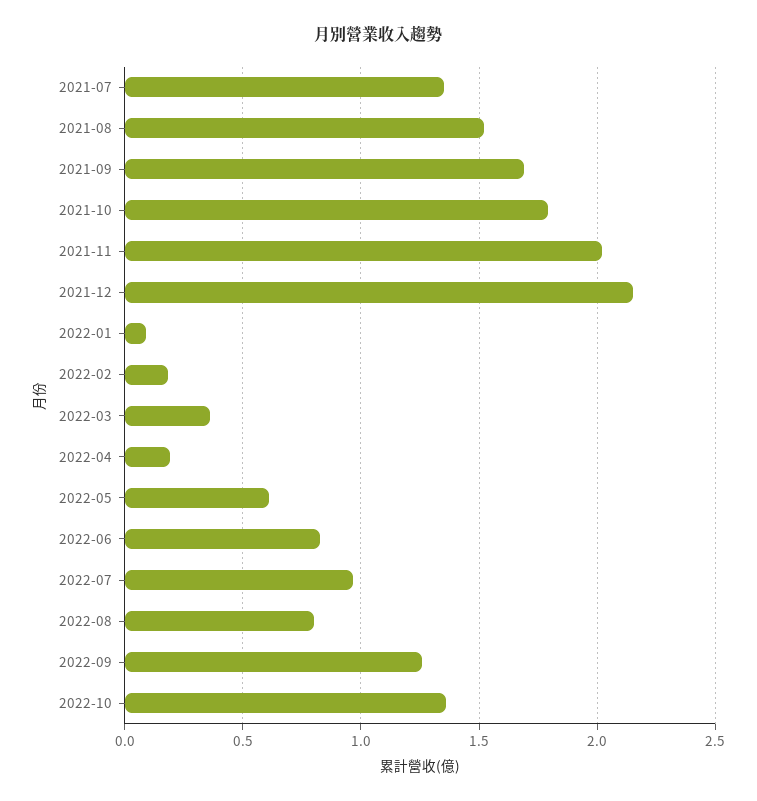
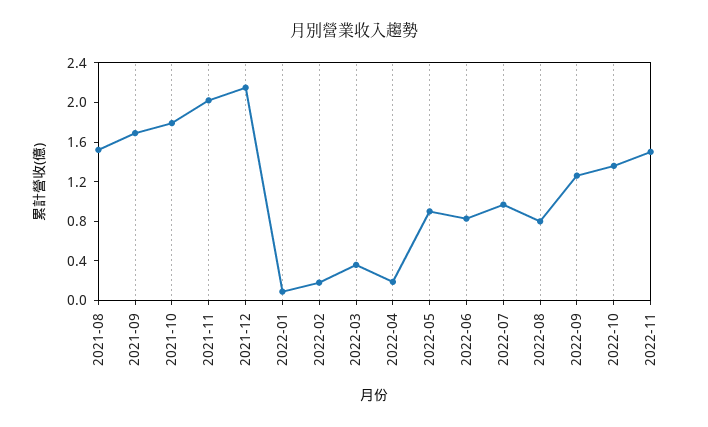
2021-07: 1.35 -> none
2022-05: 0.6 -> 0.9
2022-11: none -> 1.5

